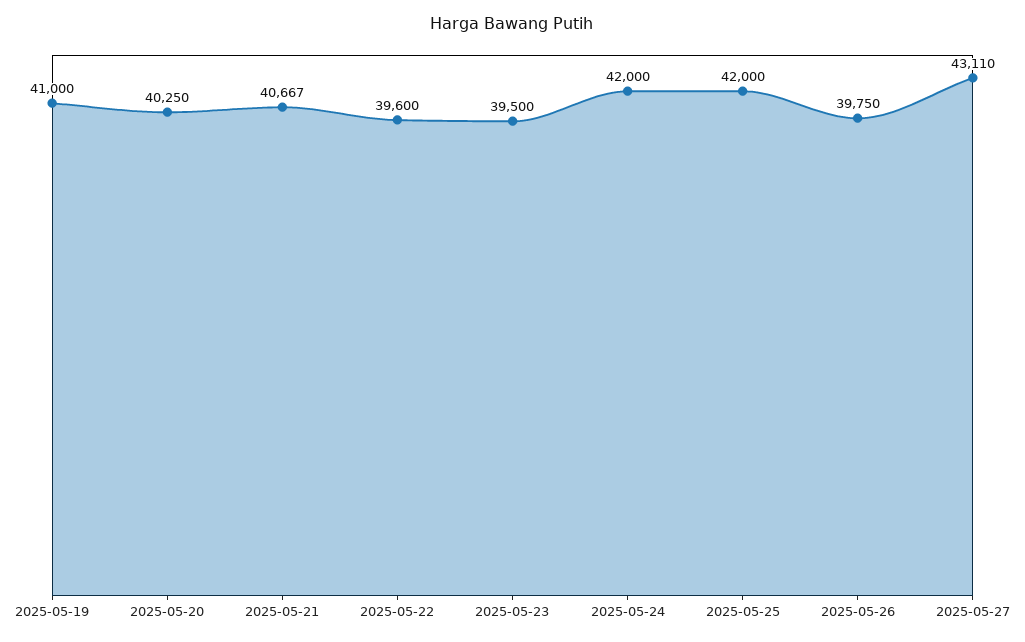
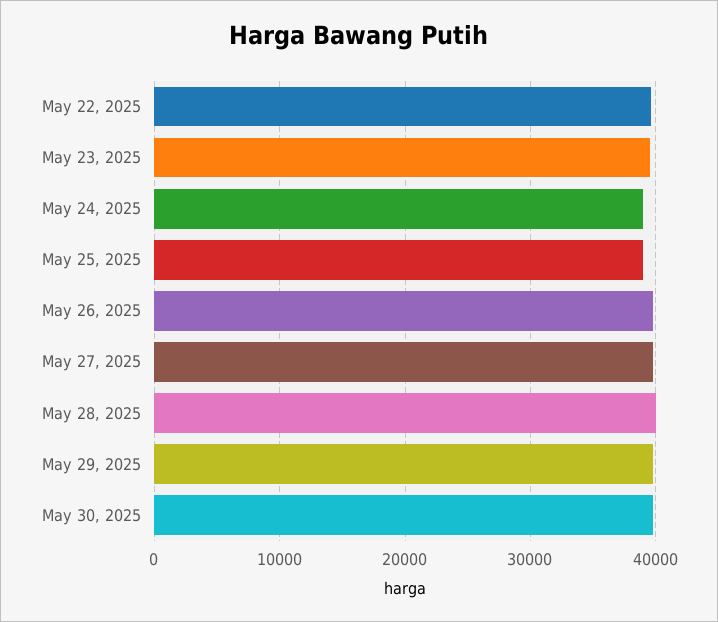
2025-05-19: 41000 -> none
2025-05-20: 40250 -> none
2025-05-21: 40667 -> none
2025-05-24: 42000 -> 39000
2025-05-25: 42000 -> 39000
2025-05-27: 43110 -> 40000
May 28, 2025: none -> 40000
May 29, 2025: none -> 40000
May 30, 2025: none -> 40000

